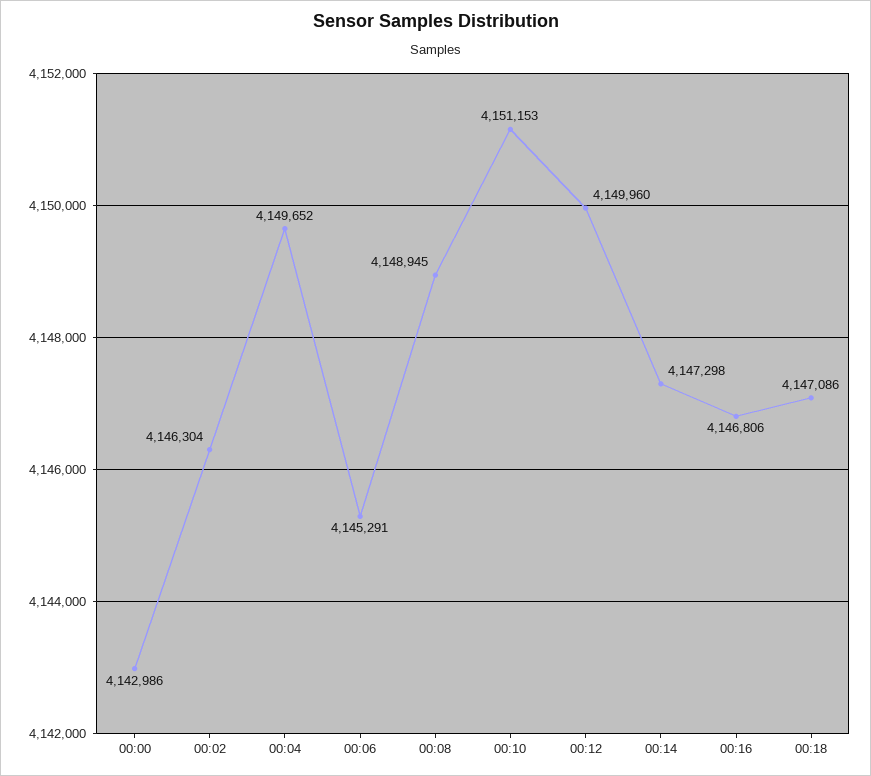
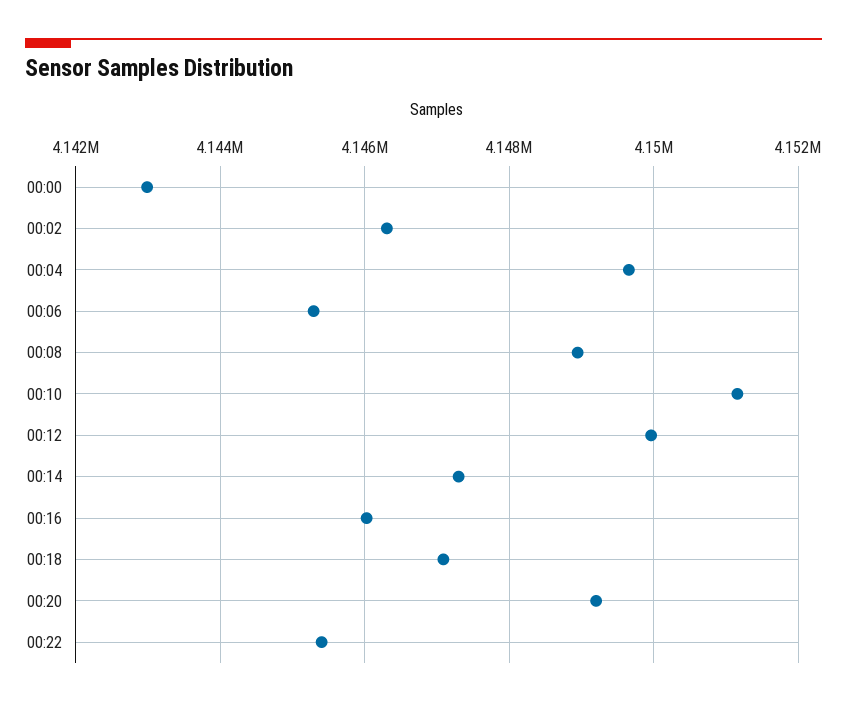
00:16: 4146806 -> 4146000
00:20: none -> 4149200
00:22: none -> 4145400

